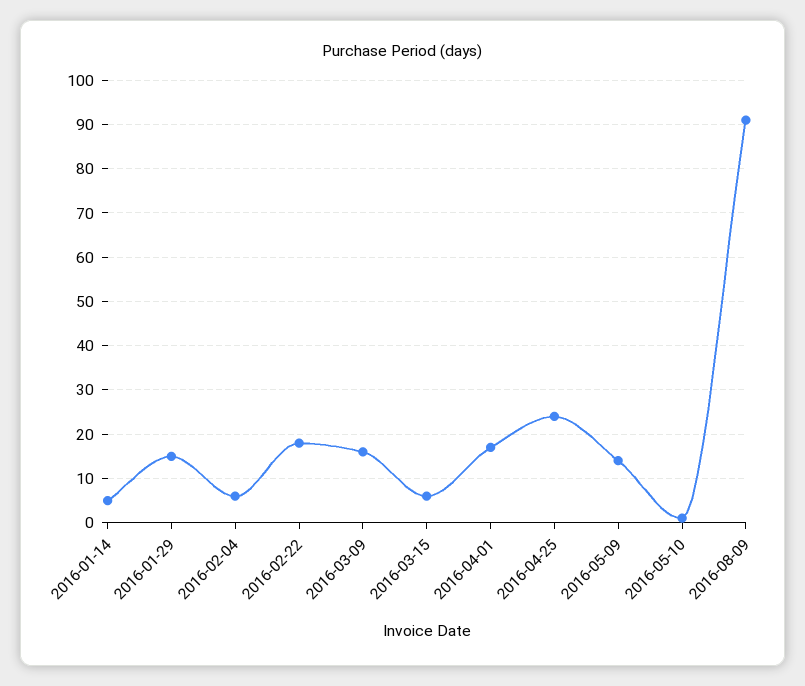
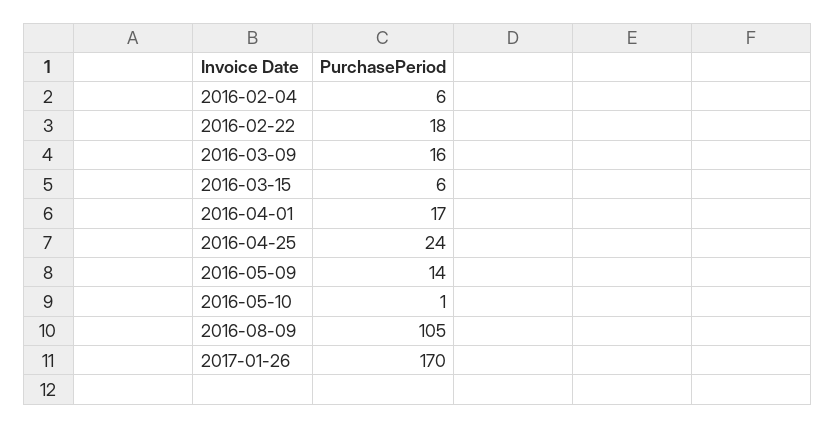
2016-01-14: 5 -> none
2016-01-29: 15 -> none
2016-08-09: 90 -> 105
2017-01-26: none -> 170

